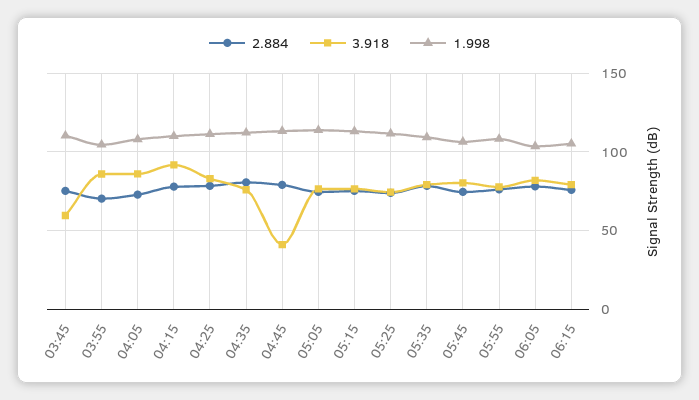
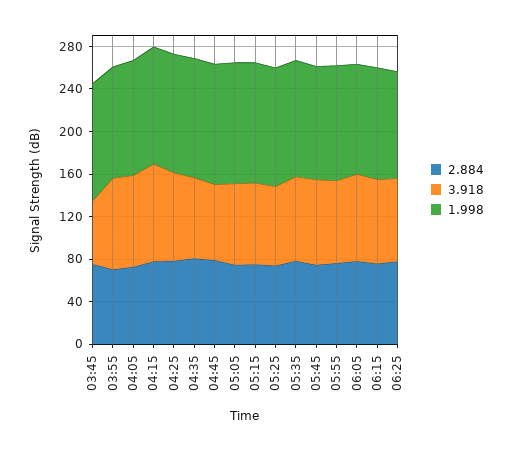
3.918, 04:45: 40 -> 70
2.884, 06:25: none -> 80
3.918, 06:25: none -> 80
1.998, 06:25: none -> 100

